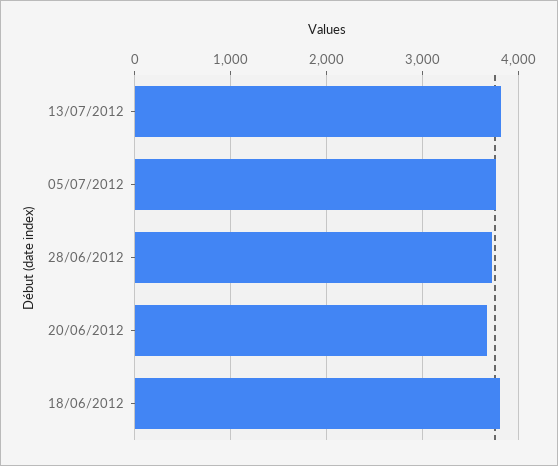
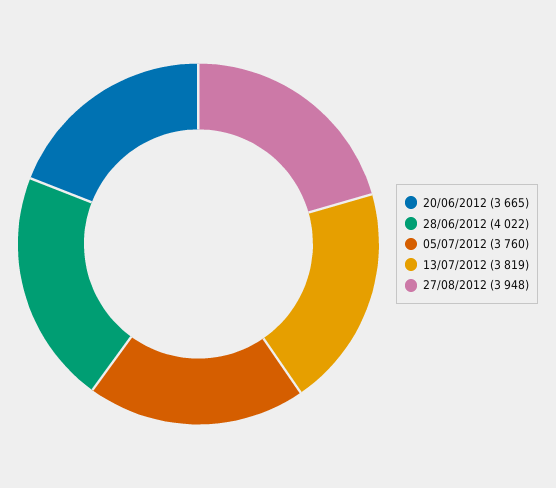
28/06/2012: 3700 -> 4022
18/06/2012: 3800 -> none
27/08/2012: none -> 3948

